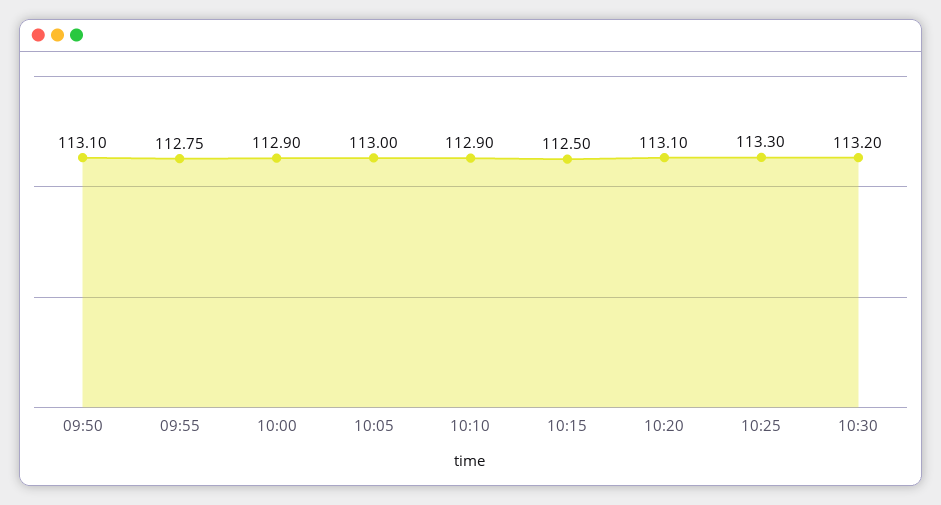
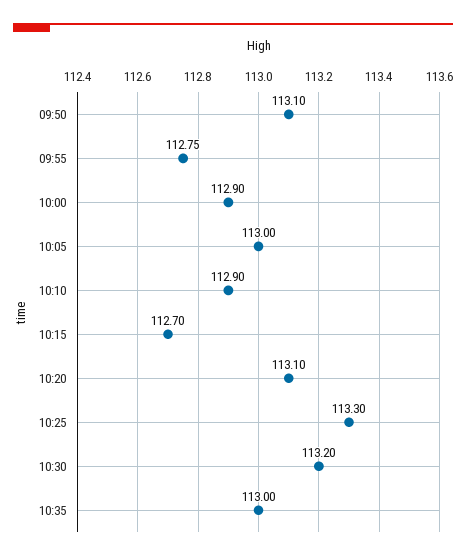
10:15: 112.5 -> 112.7
10:35: none -> 113

